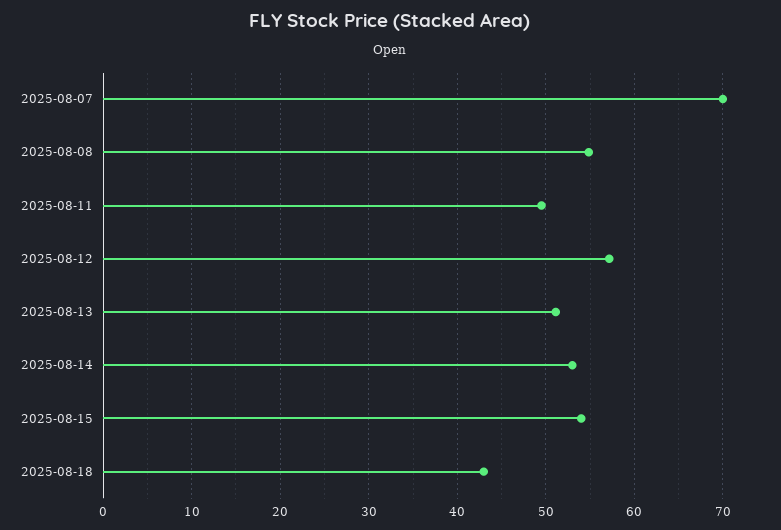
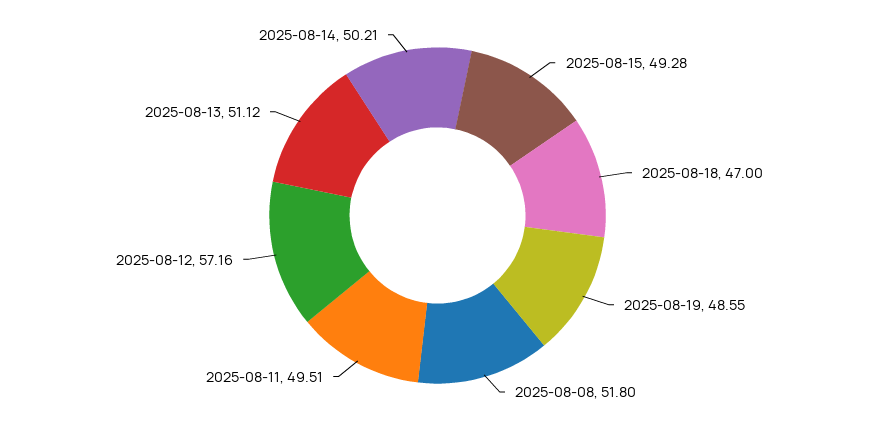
2025-08-07: 70 -> none
2025-08-08: 55 -> 51.8
2025-08-14: 53 -> 50.21
2025-08-15: 54 -> 49.28
2025-08-18: 43 -> 47
2025-08-19: none -> 48.55

